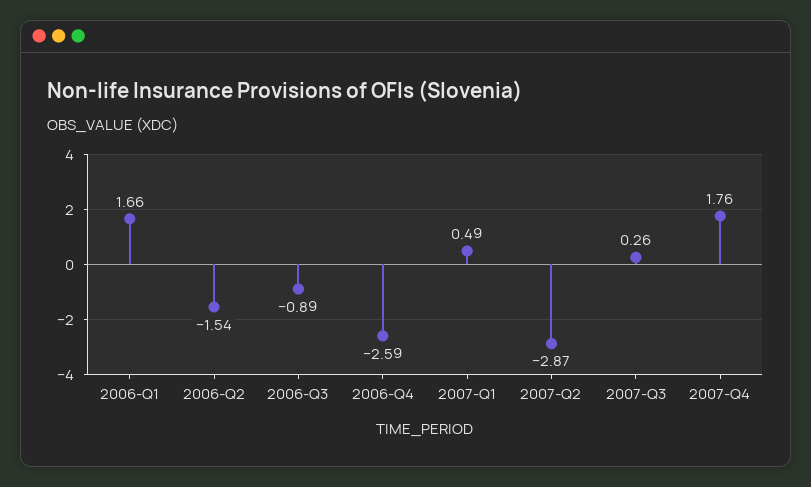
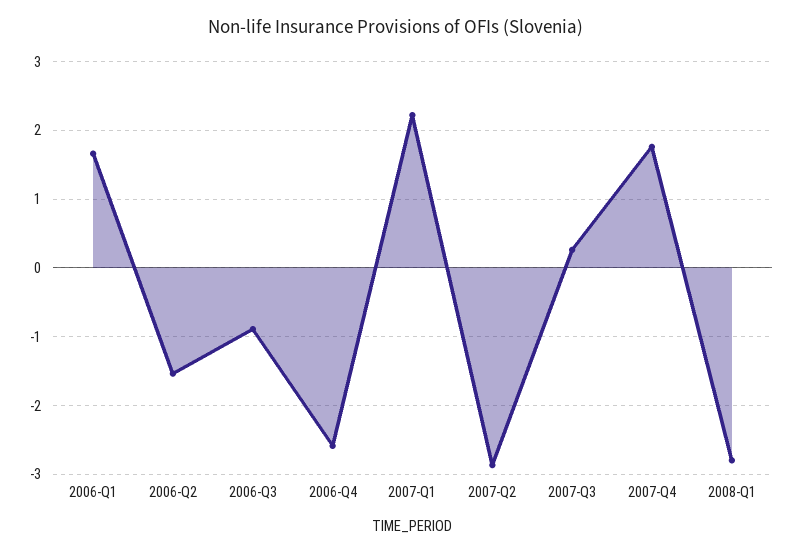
2007-Q1: 0.49 -> 2.2
2008-Q1: none -> -2.8

